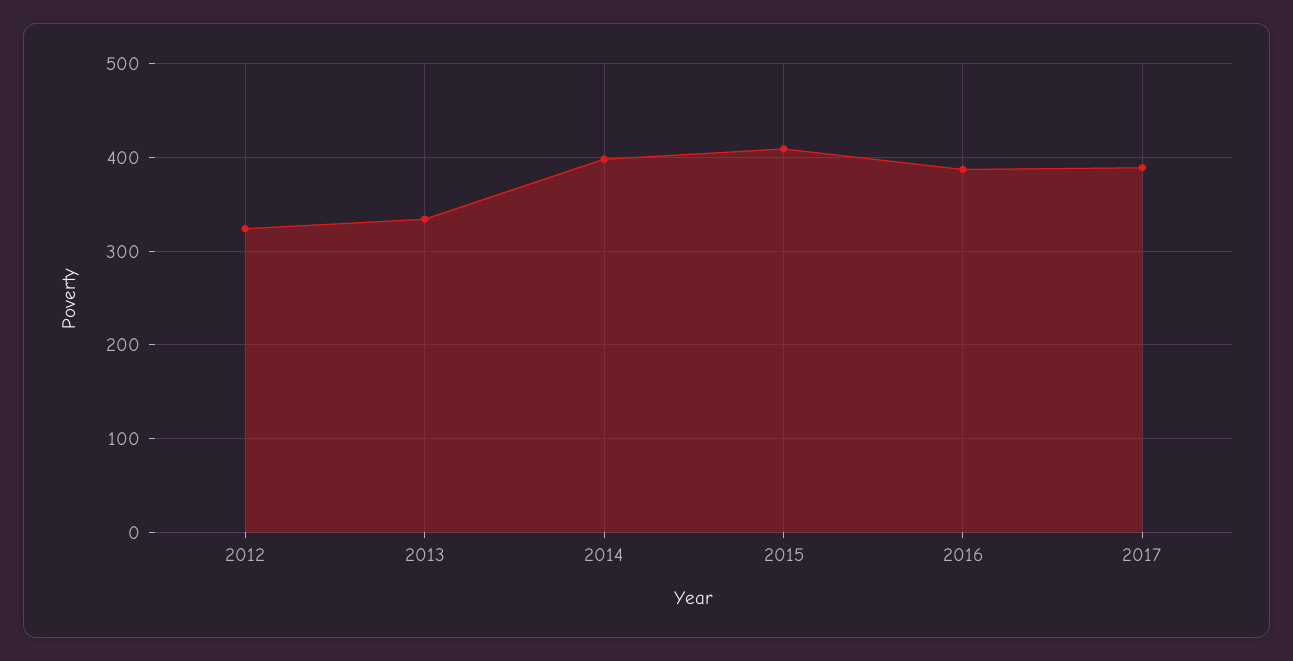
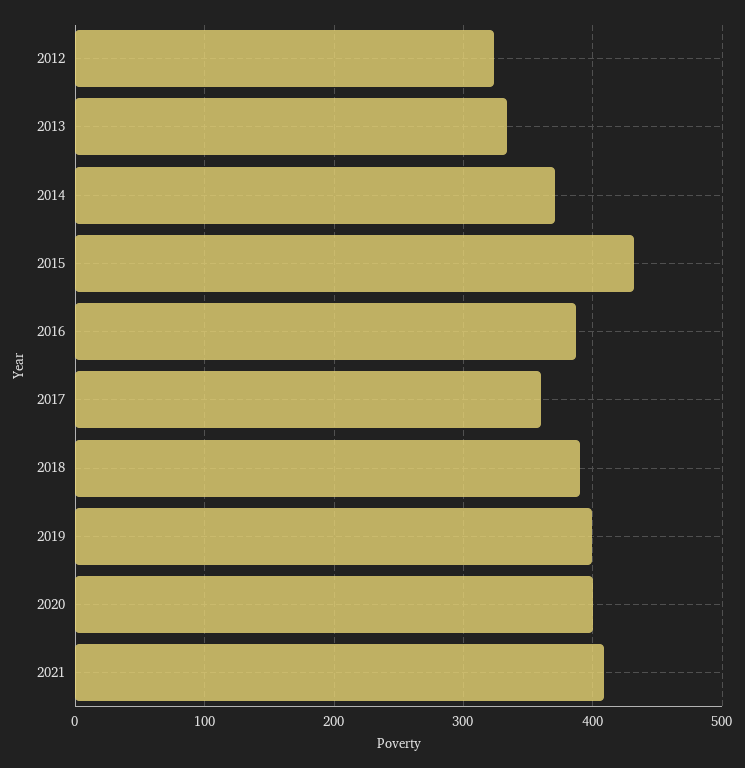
2014: 400 -> 370
2015: 410 -> 430
2017: 390 -> 360
2018: none -> 390
2019: none -> 400
2020: none -> 400
2021: none -> 410

